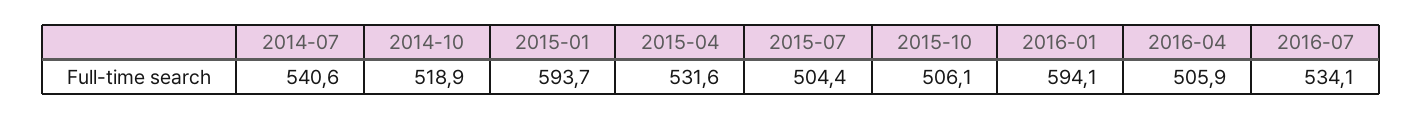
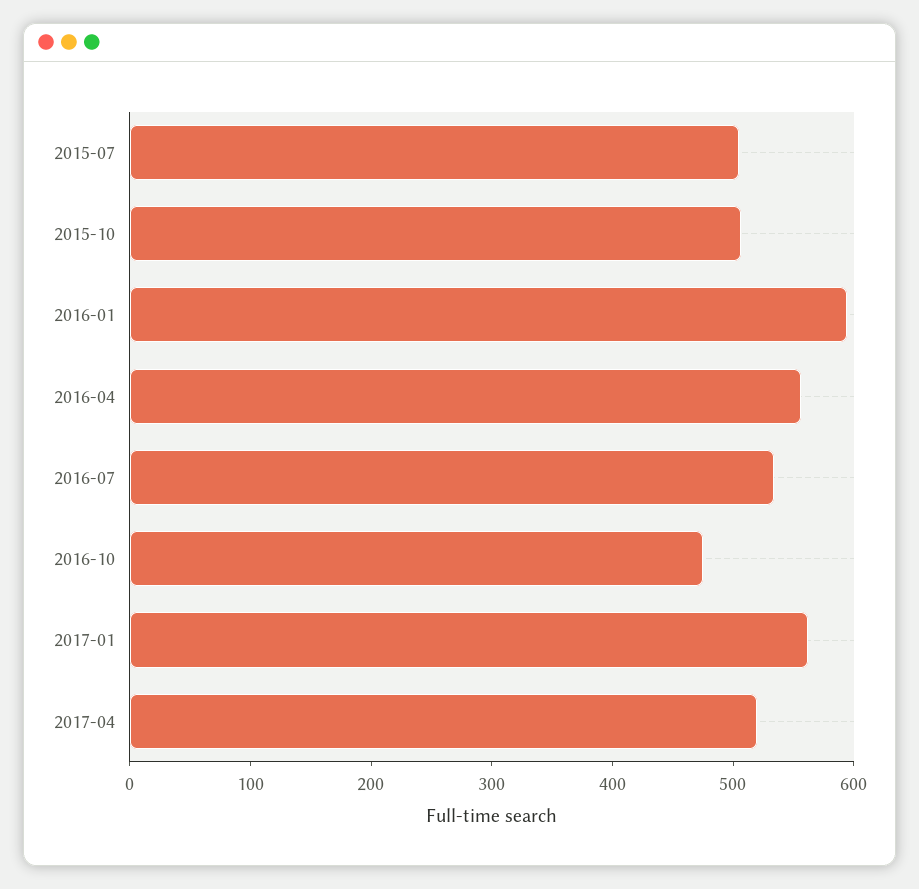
2014-07: 540.6 -> none
2014-10: 518.9 -> none
2015-01: 593.7 -> none
2015-04: 531.6 -> none
2016-04: 505.9 -> 560
2016-10: none -> 480
2017-01: none -> 560
2017-04: none -> 520

